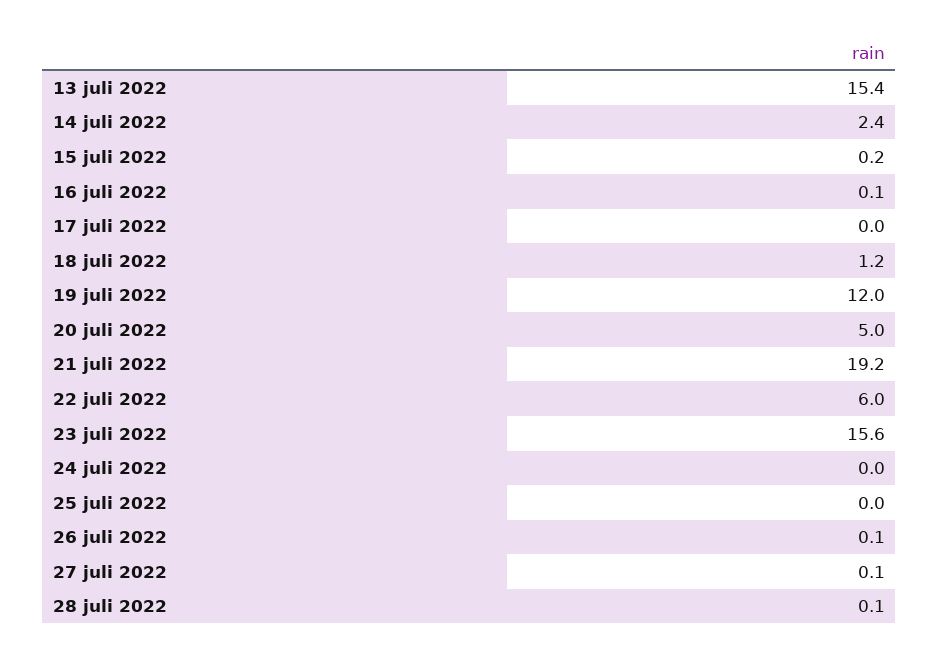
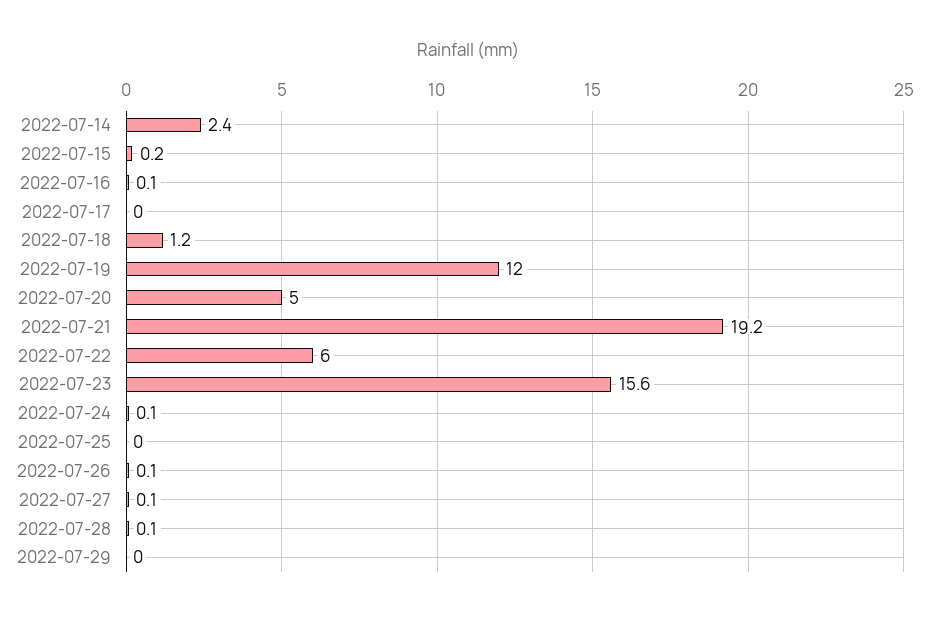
13 juli 2022: 15.4 -> none
24 juli 2022: 0 -> 0.1
2022-07-29: none -> 0

